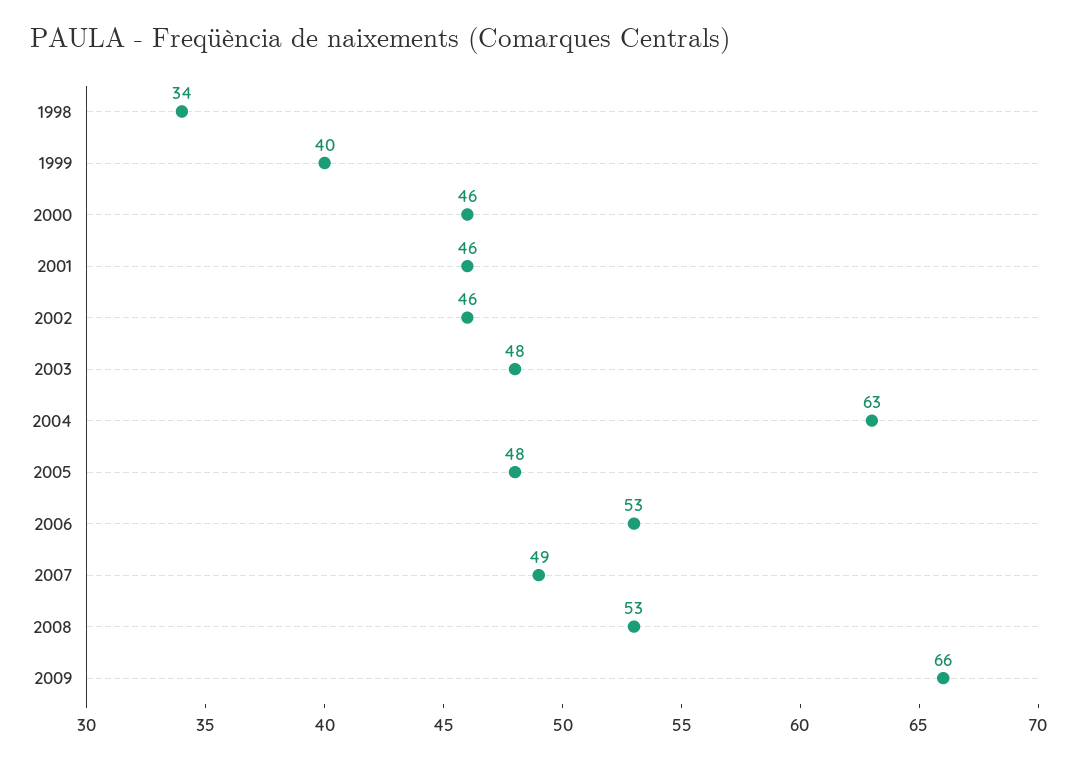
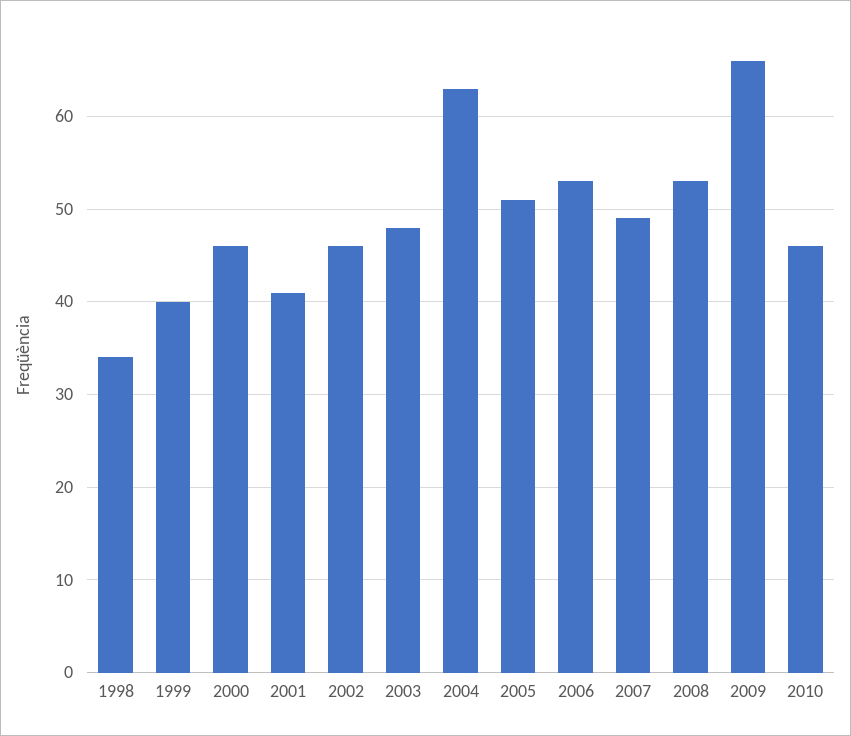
2001: 46 -> 41
2005: 48 -> 51
2010: none -> 46

